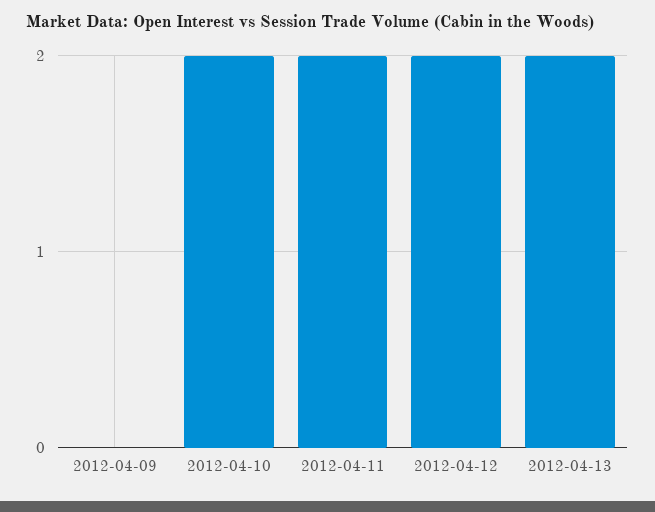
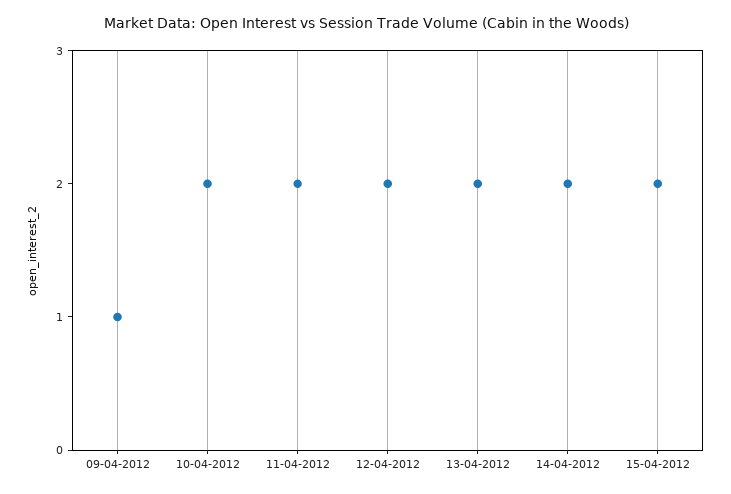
2012-04-09: 0 -> 1
14-04-2012: none -> 2
15-04-2012: none -> 2

